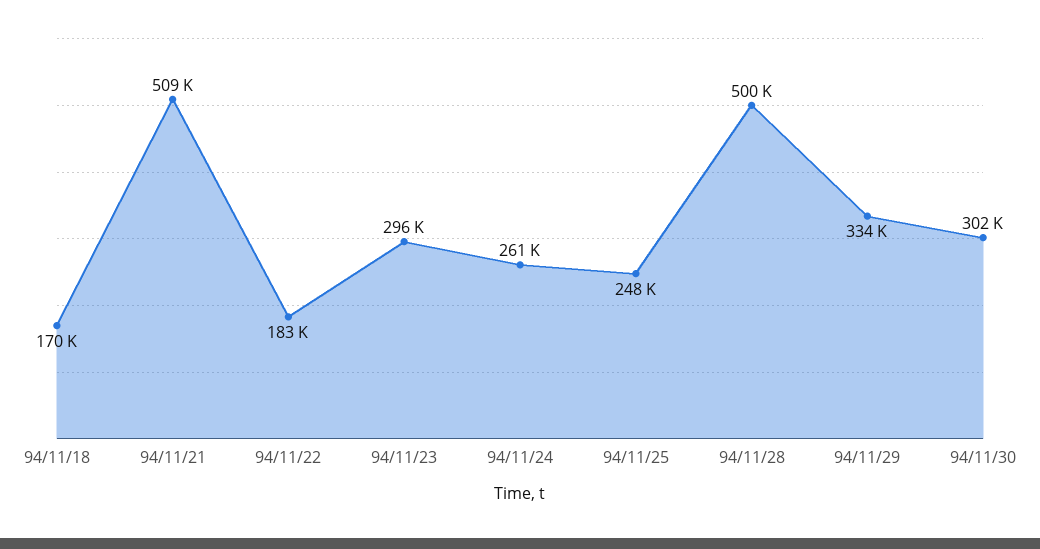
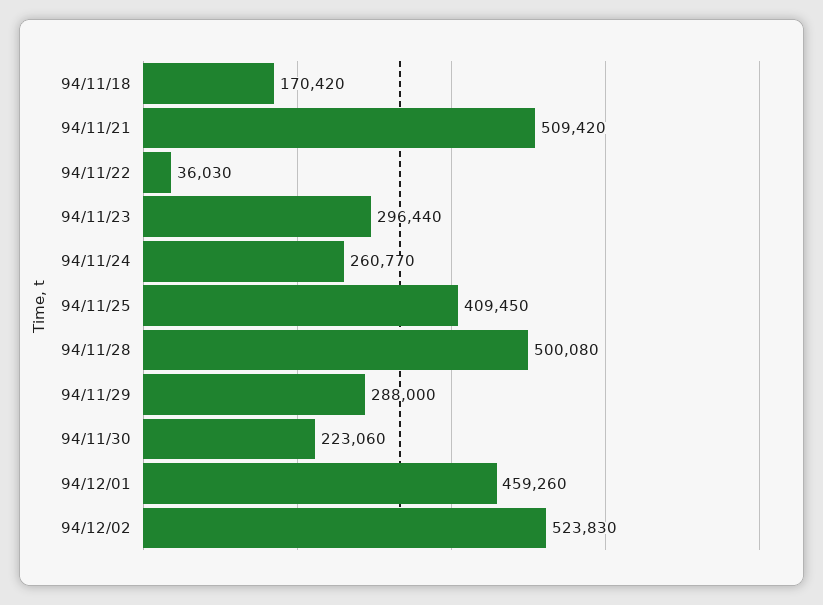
94/11/22: 183000 -> 36030
94/11/25: 248000 -> 409450
94/11/29: 334000 -> 288000
94/11/30: 302000 -> 223060
94/12/01: none -> 459260
94/12/02: none -> 523830

